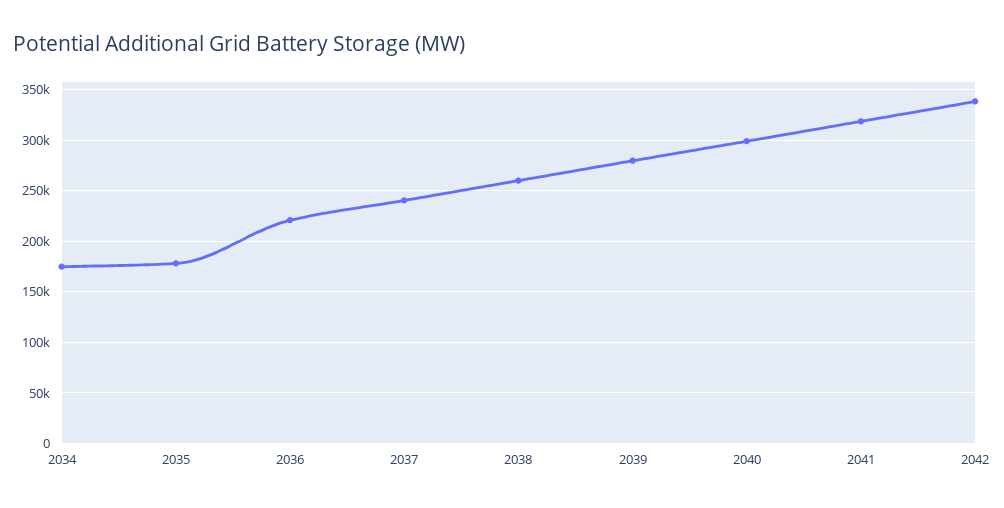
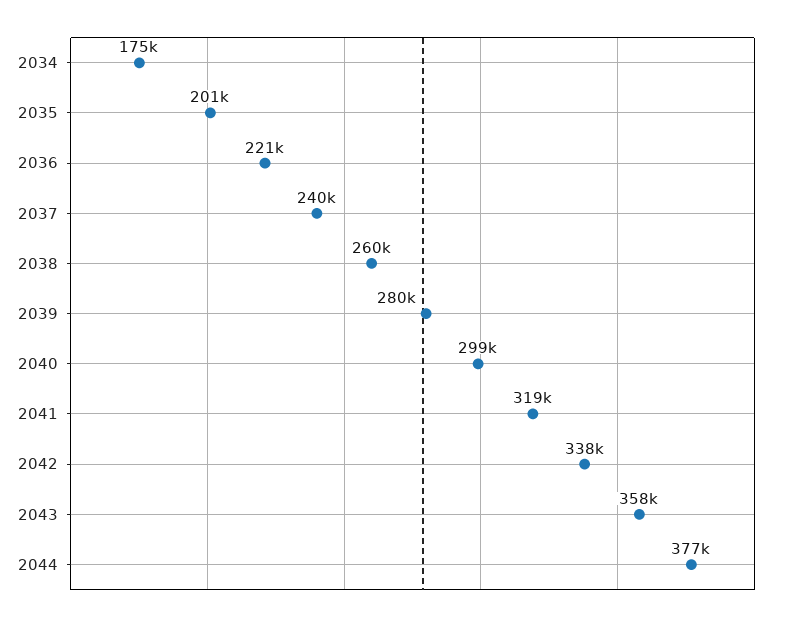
2035: 180000 -> 201000
2043: none -> 358000
2044: none -> 377000

